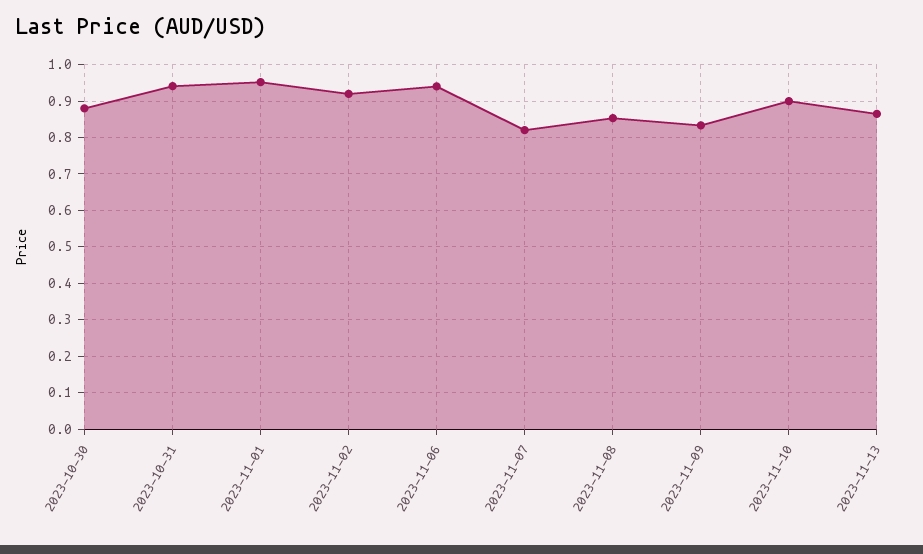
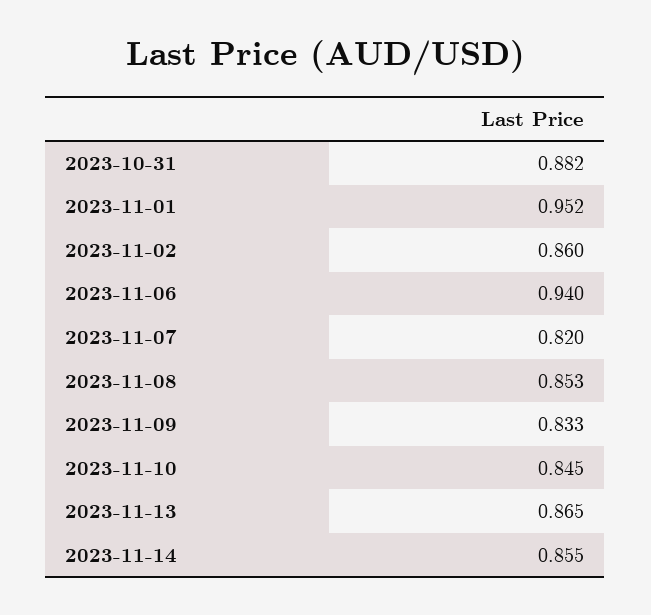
2023-10-30: 0.88 -> none
2023-10-31: 0.94 -> 0.882
2023-11-02: 0.92 -> 0.86
2023-11-10: 0.9 -> 0.845
2023-11-14: none -> 0.855

